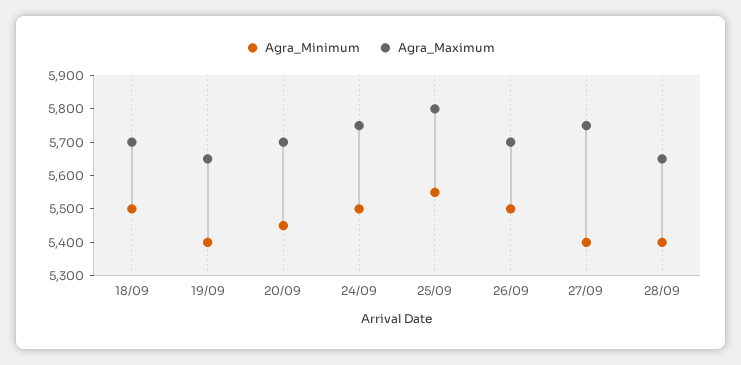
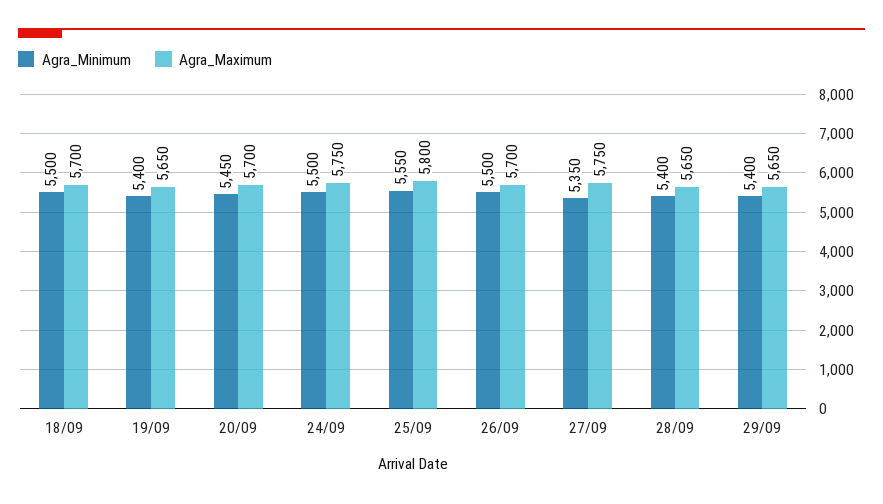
Agra_Minimum, 27/09: 5400 -> 5350
Agra_Minimum, 29/09: none -> 5400
Agra_Maximum, 29/09: none -> 5650

